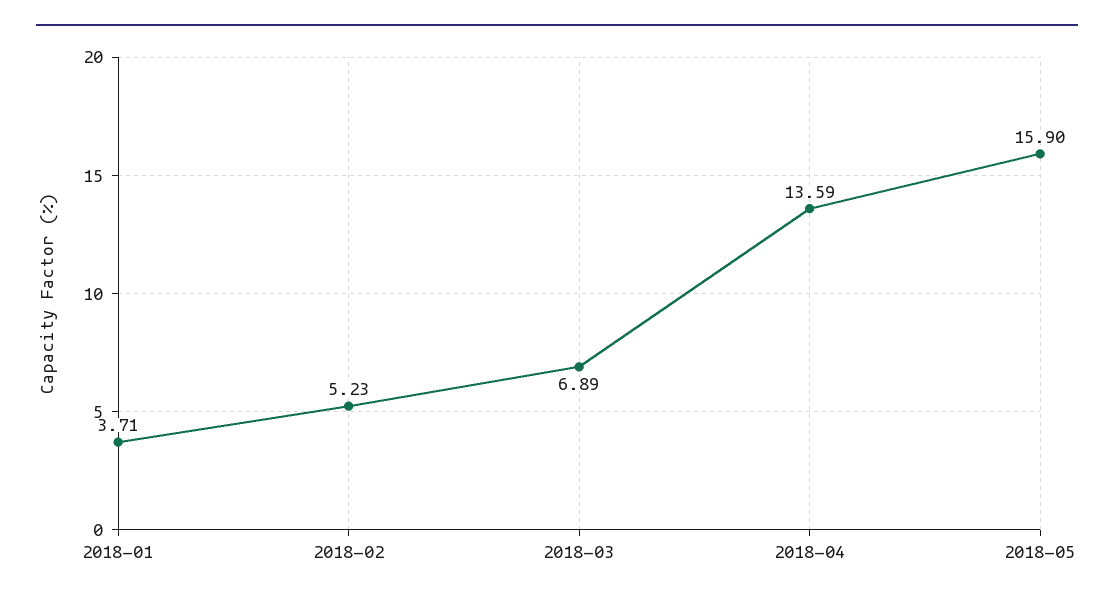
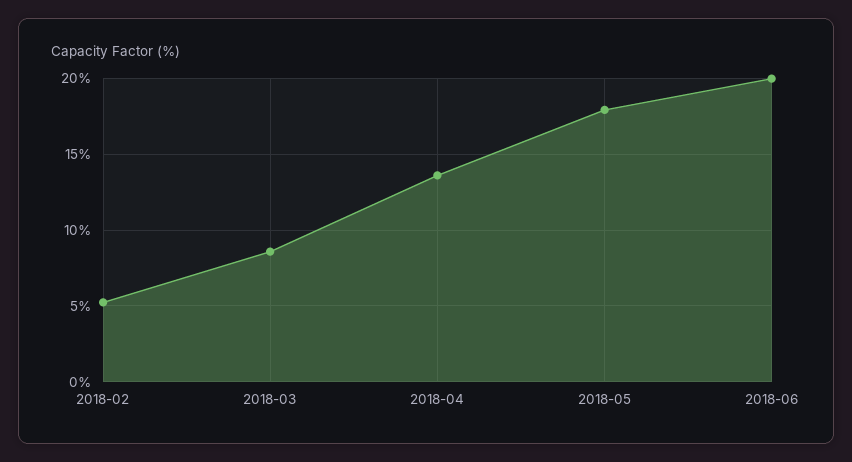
2018-01: 3.71 -> none
2018-03: 6.89 -> 8.5
2018-05: 15.9 -> 18
2018-06: none -> 20

